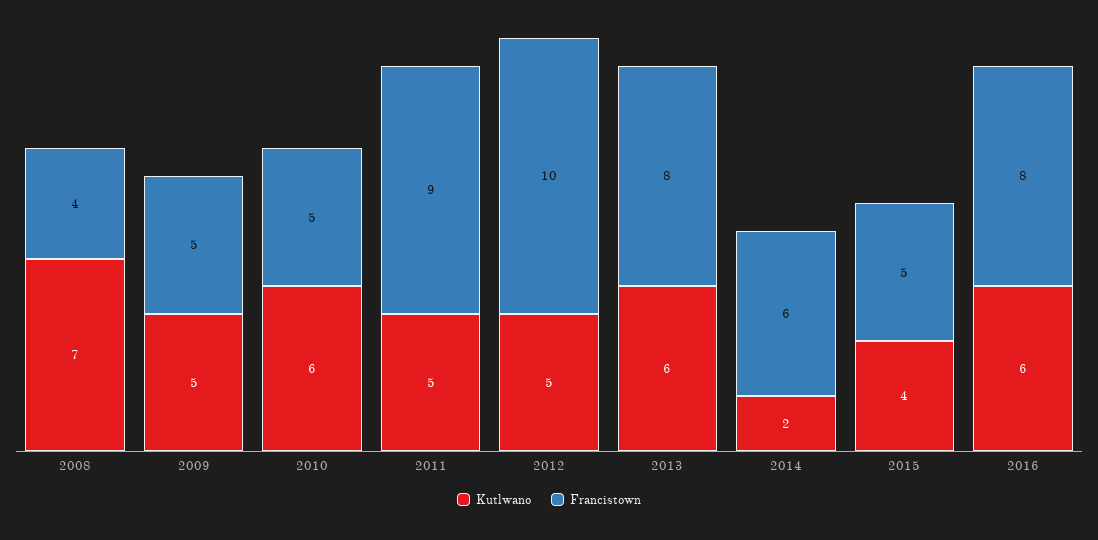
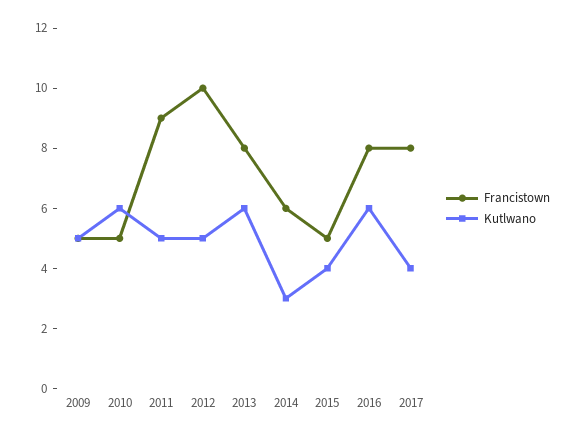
Kutlwano, 2008: 7 -> none
Francistown, 2008: 4 -> none
Kutlwano, 2014: 2 -> 3
Francistown, 2017: none -> 8
Kutlwano, 2017: none -> 4

